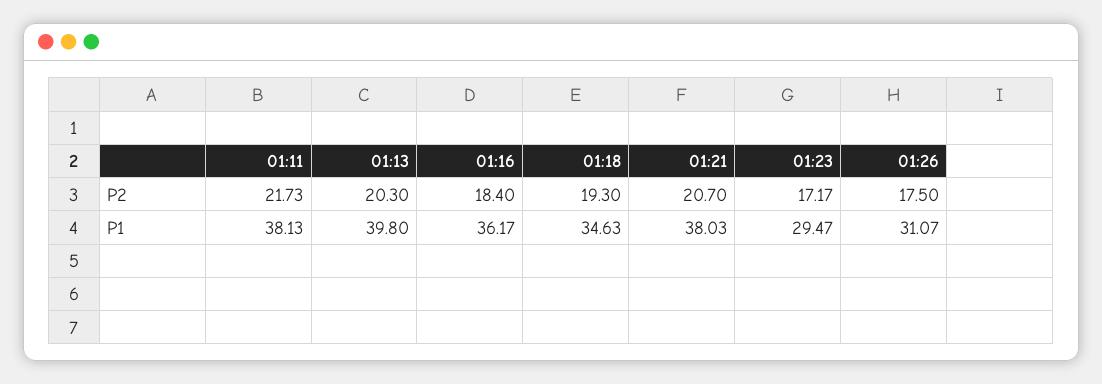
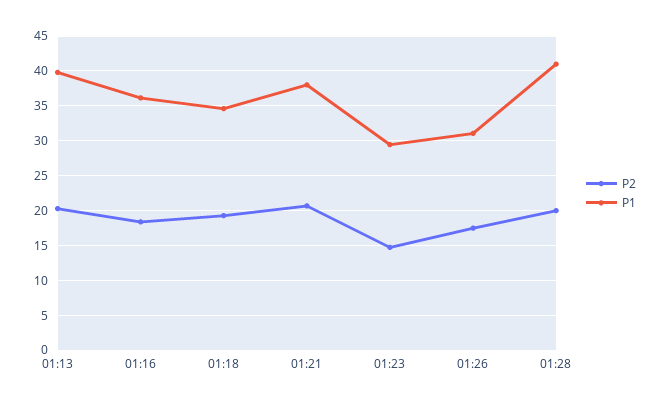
P2, 01:11: 21.73 -> none
P2, 01:23: 17.17 -> 15
P1, 01:11: 38.13 -> none
P2, 01:28: none -> 20
P1, 01:28: none -> 41

